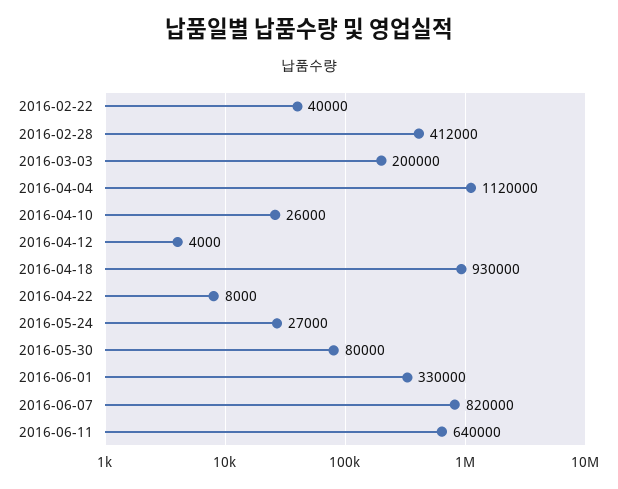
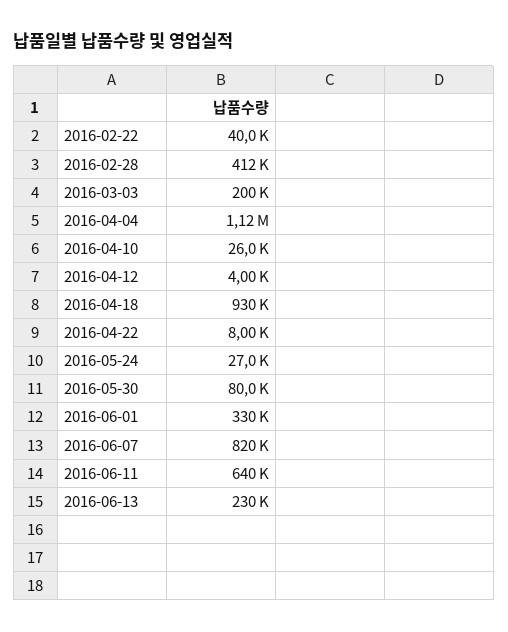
2016-06-13: none -> 230000

